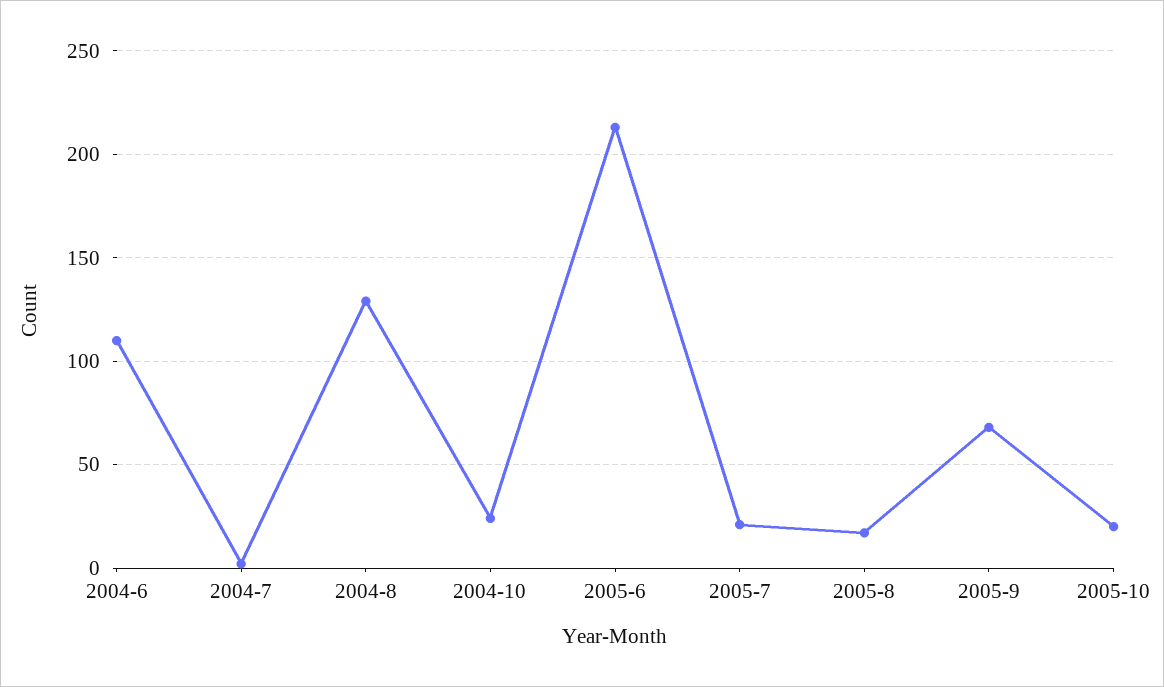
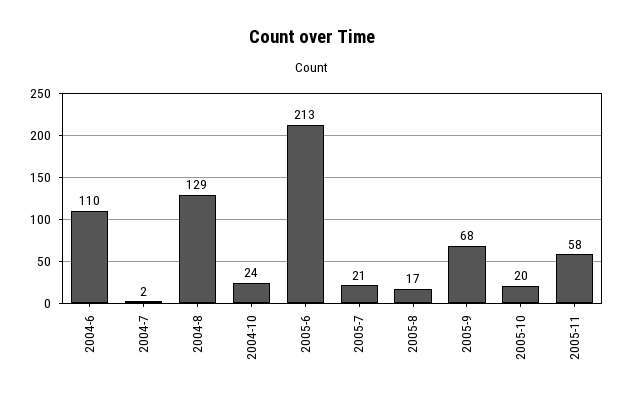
2005-11: none -> 58

